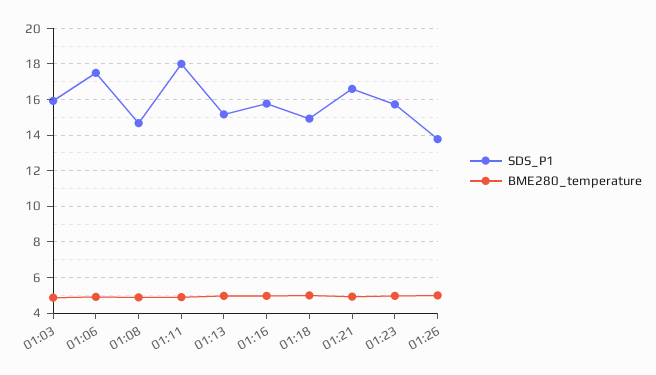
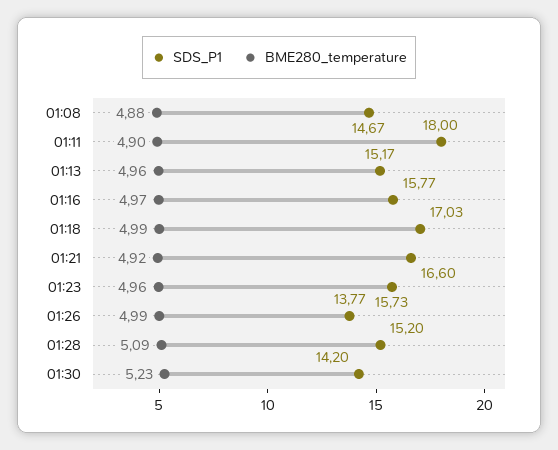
SDS_P1, 01:03: 16 -> none
BME280_temperature, 01:03: 5 -> none
SDS_P1, 01:06: 17.5 -> none
BME280_temperature, 01:06: 5 -> none
SDS_P1, 01:18: 15 -> 17.03
SDS_P1, 01:28: none -> 15.2
BME280_temperature, 01:28: none -> 5.09
SDS_P1, 01:30: none -> 14.2
BME280_temperature, 01:30: none -> 5.23

